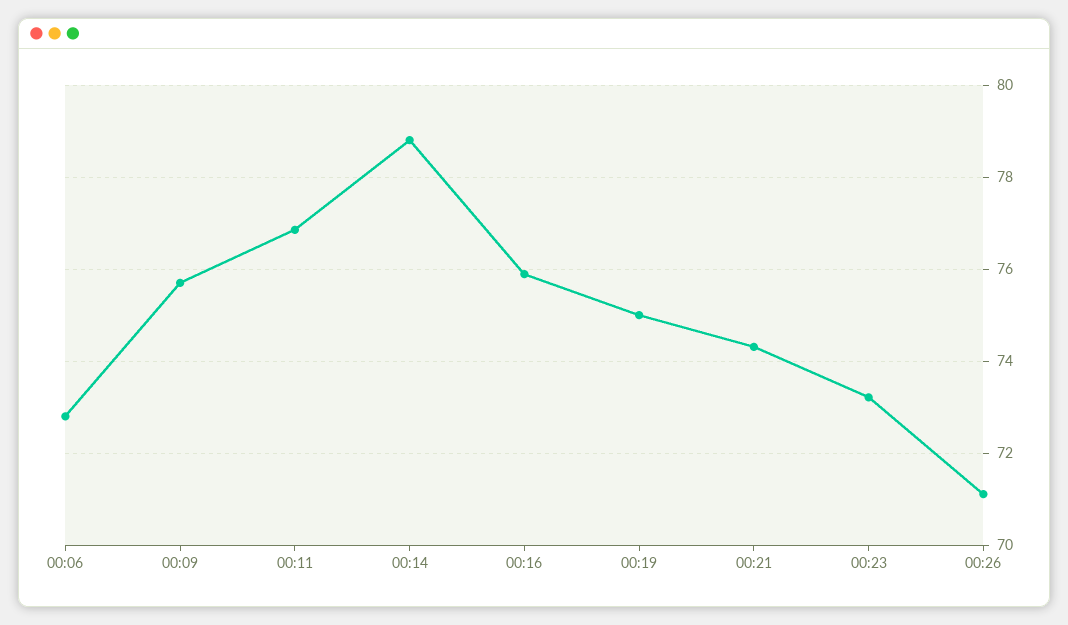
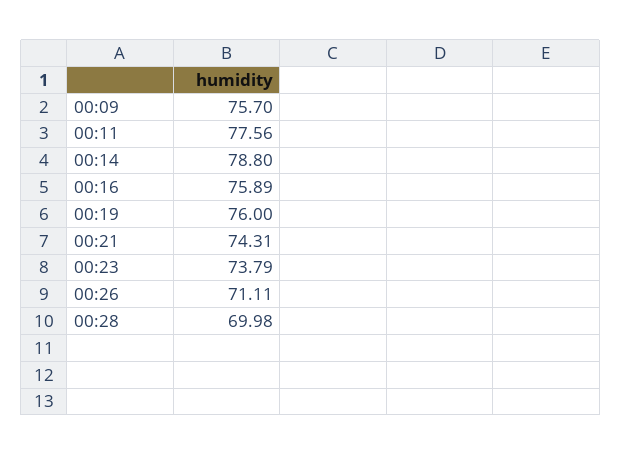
00:06: 72.8 -> none
00:11: 76.8 -> 77.56
00:19: 75 -> 76
00:23: 73.2 -> 73.79
00:28: none -> 69.98

